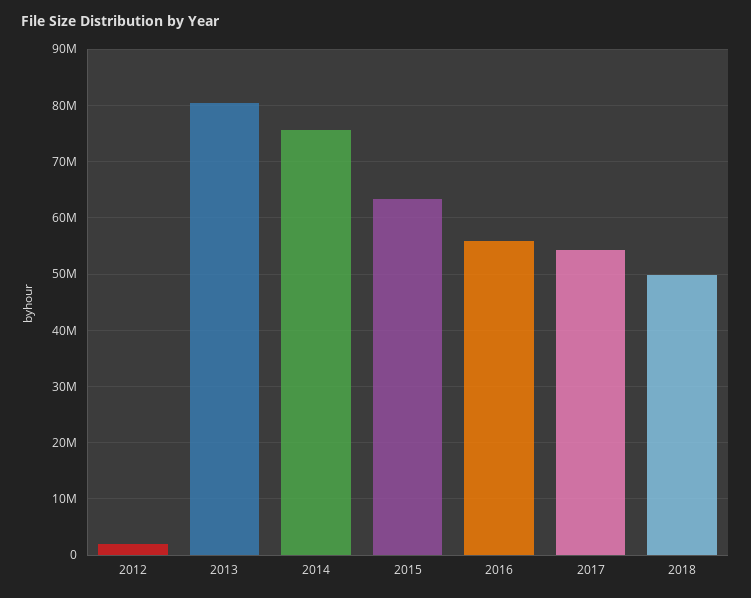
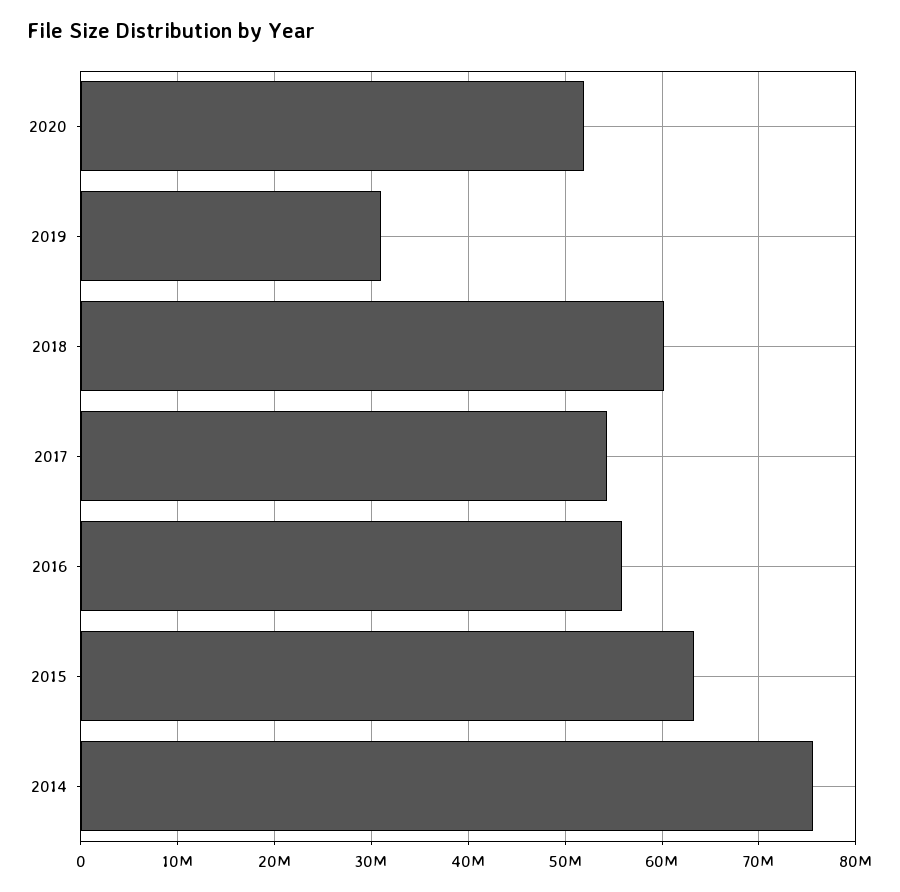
2012: 2000000 -> none
2013: 80000000 -> none
2018: 50000000 -> 60000000
2020: none -> 52000000
2019: none -> 31000000

